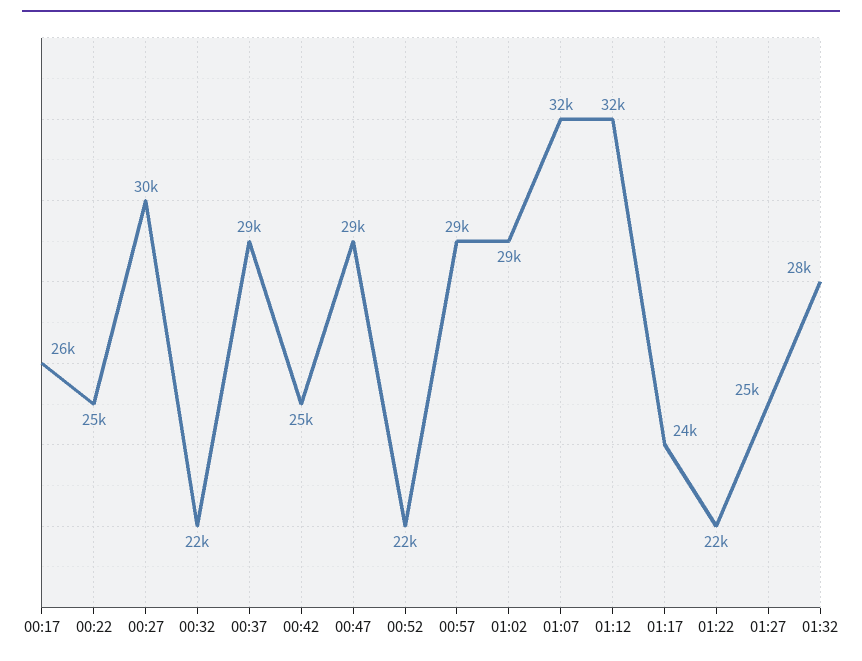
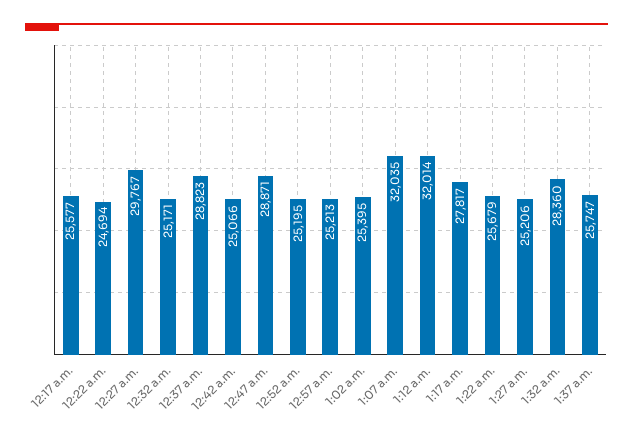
00:32: 22000 -> 25171
00:52: 22000 -> 25195
00:57: 29000 -> 25213
01:02: 29000 -> 25395
01:17: 24000 -> 27817
01:22: 22000 -> 25679
1:37 a.m.: none -> 25747

